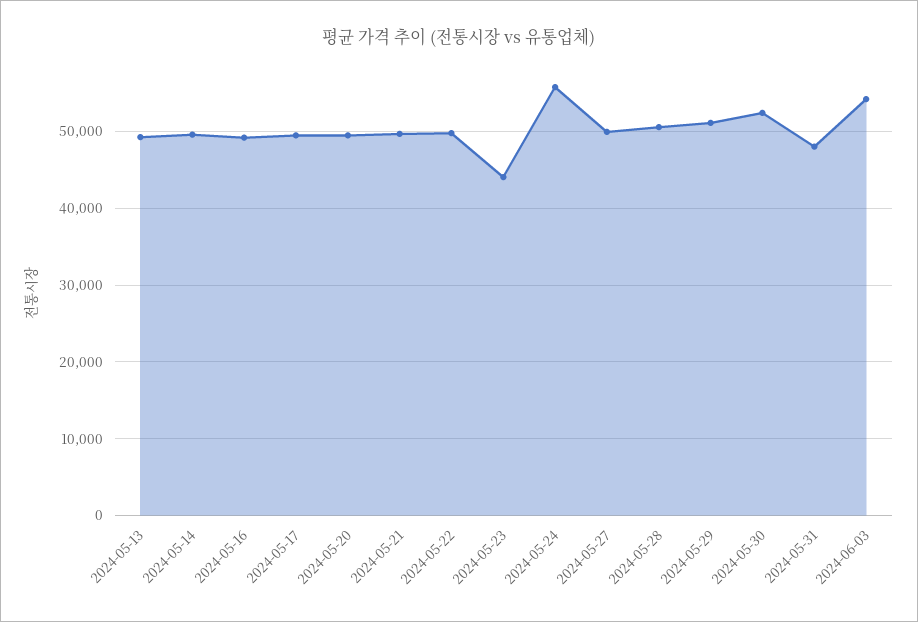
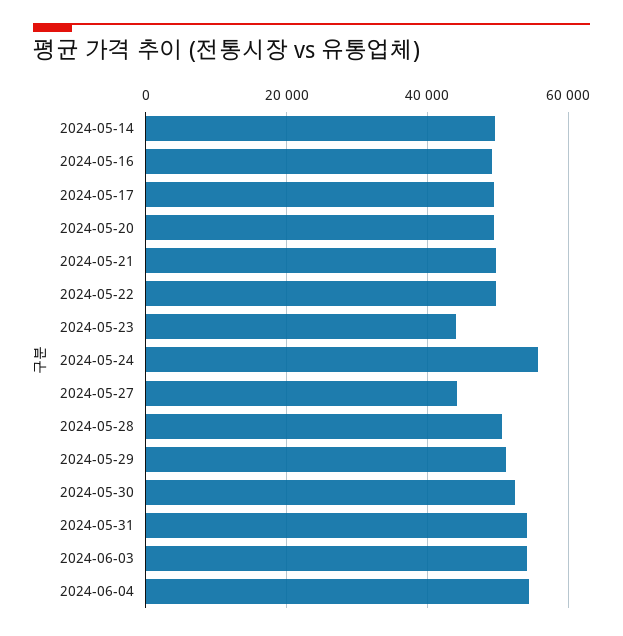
2024-05-13: 49000 -> none
2024-05-27: 50000 -> 44000
2024-05-31: 48000 -> 54000
2024-06-04: none -> 54000

